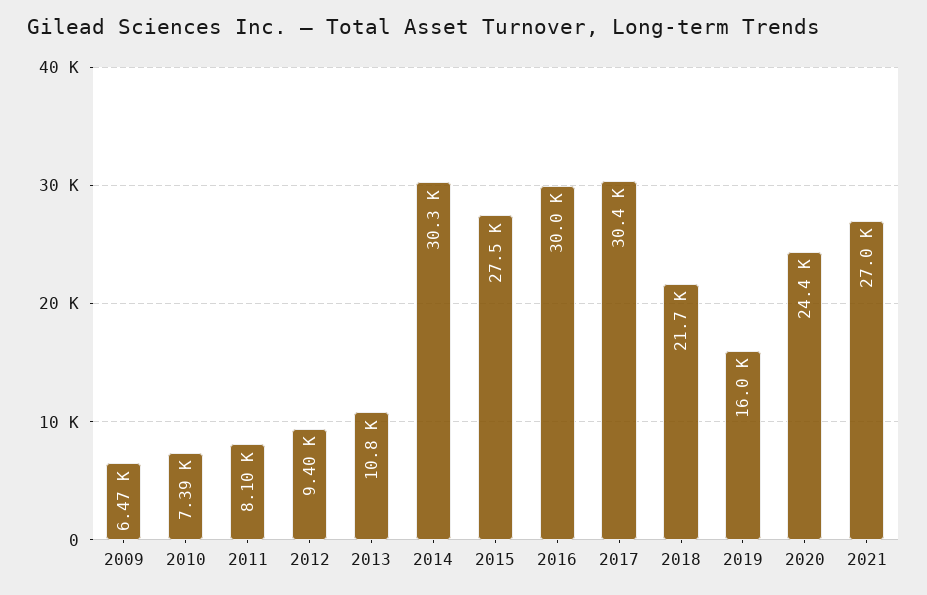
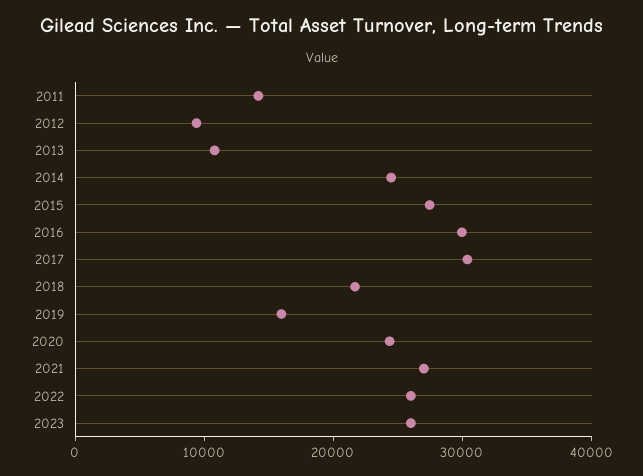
2009: 6470 -> none
2010: 7390 -> none
2011: 8100 -> 14000
2014: 30300 -> 24000
2022: none -> 26000
2023: none -> 26000

